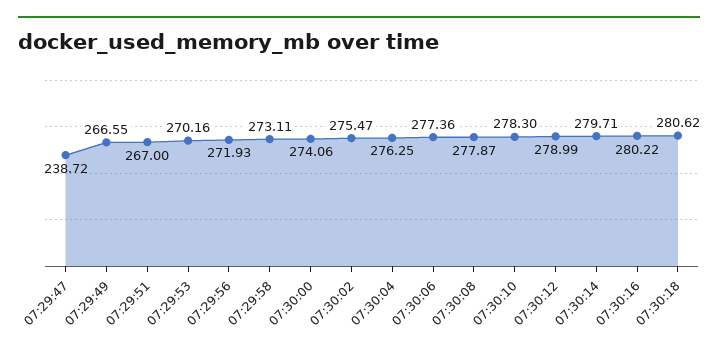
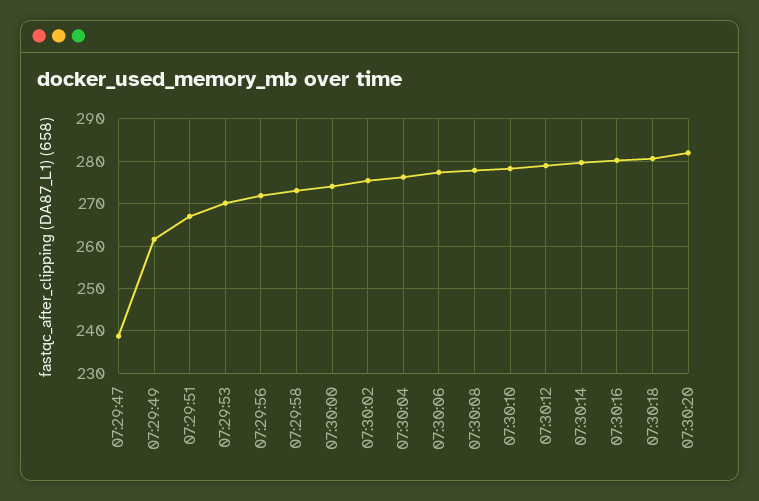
07:29:49: 266.55 -> 262
07:30:20: none -> 282

